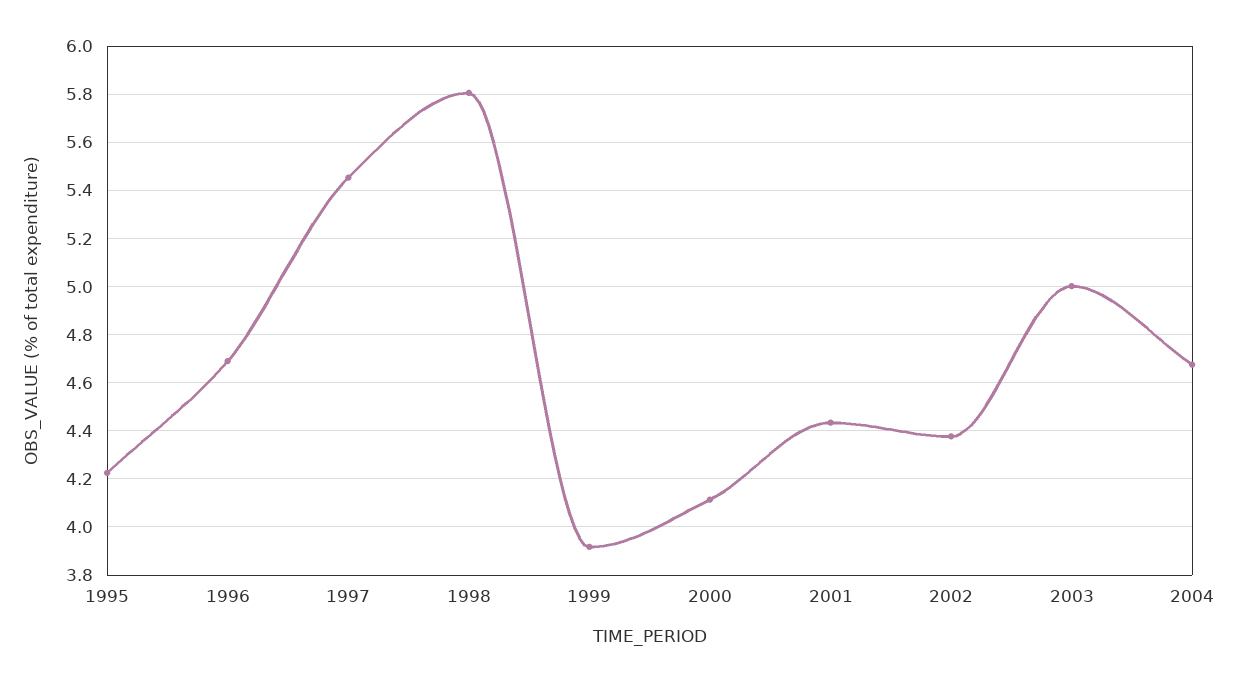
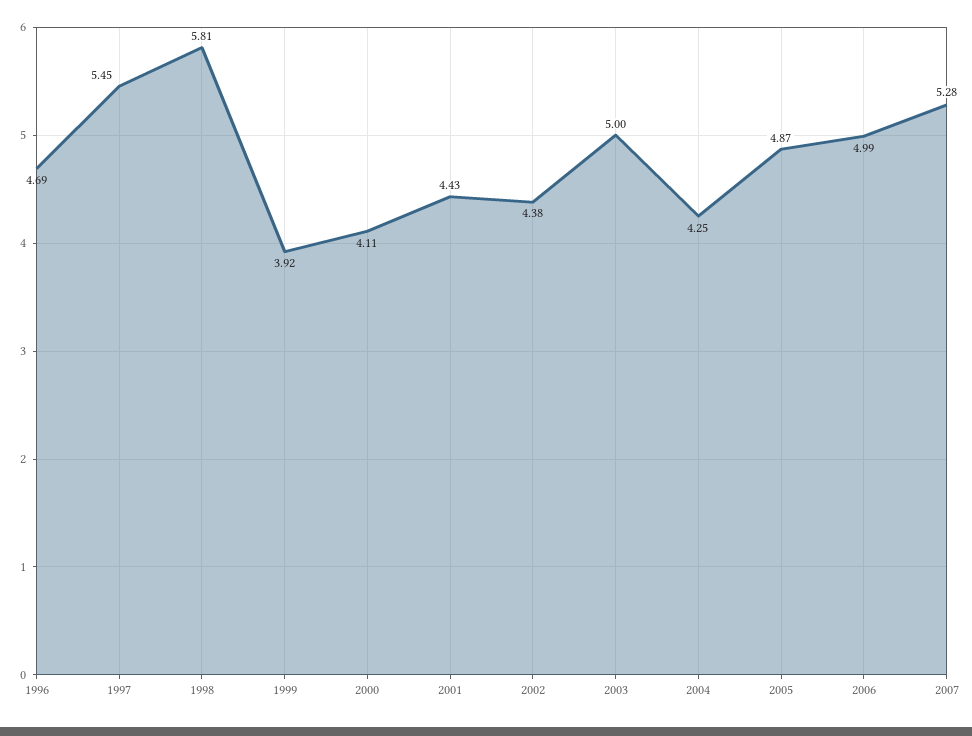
1995: 4.225 -> none
2004: 4.675 -> 4.25
2005: none -> 4.87
2006: none -> 4.99
2007: none -> 5.28

